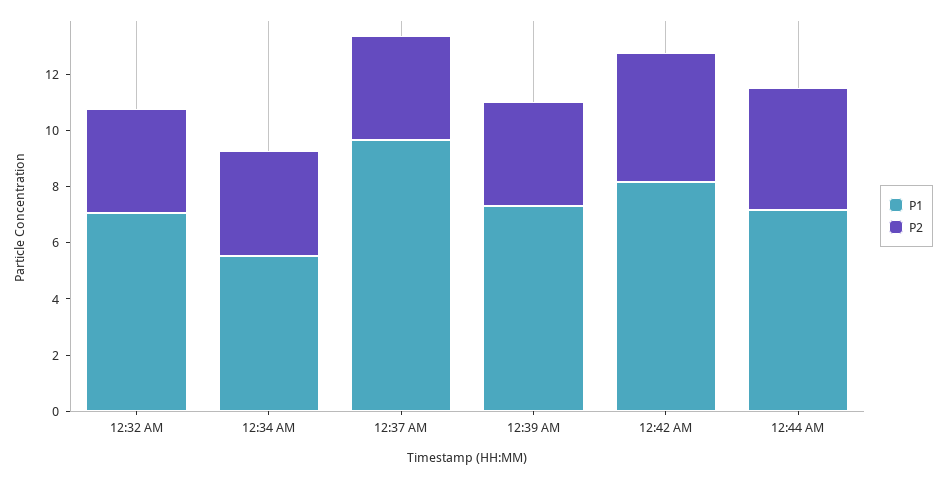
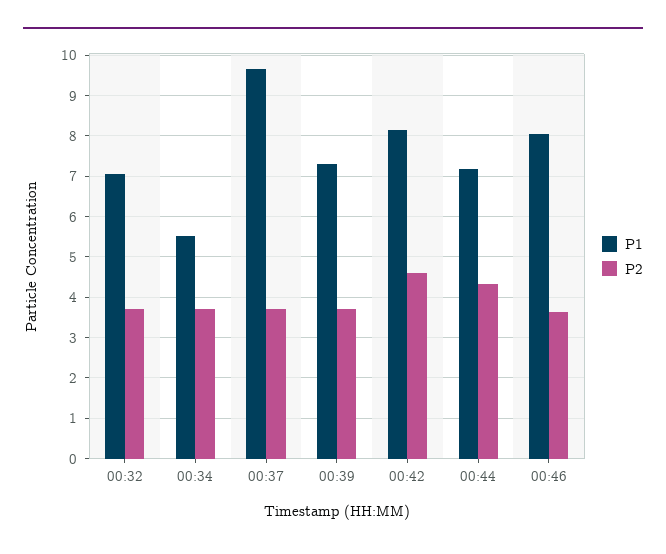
P1, 00:46: none -> 8
P2, 00:46: none -> 3.6

